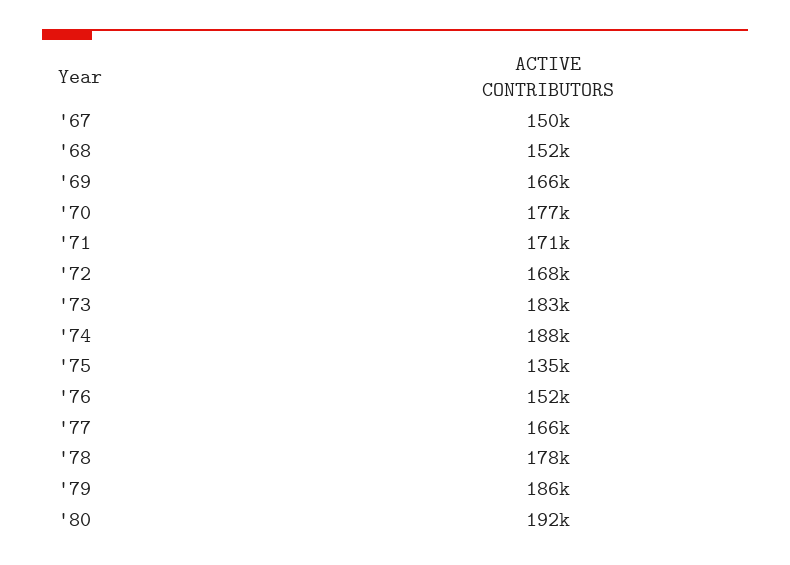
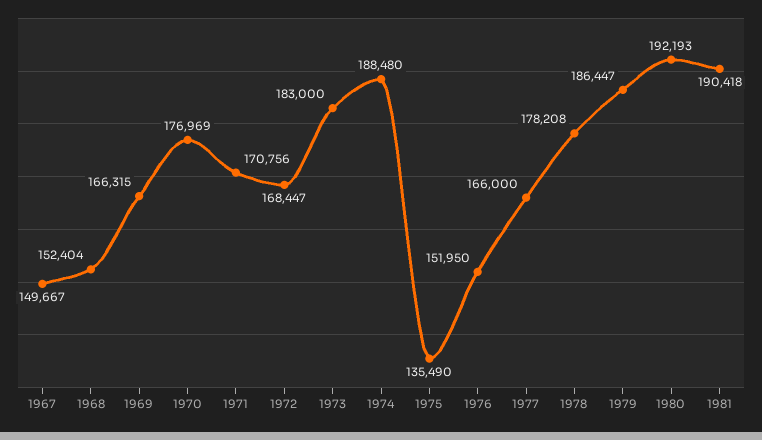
1981: none -> 190418

